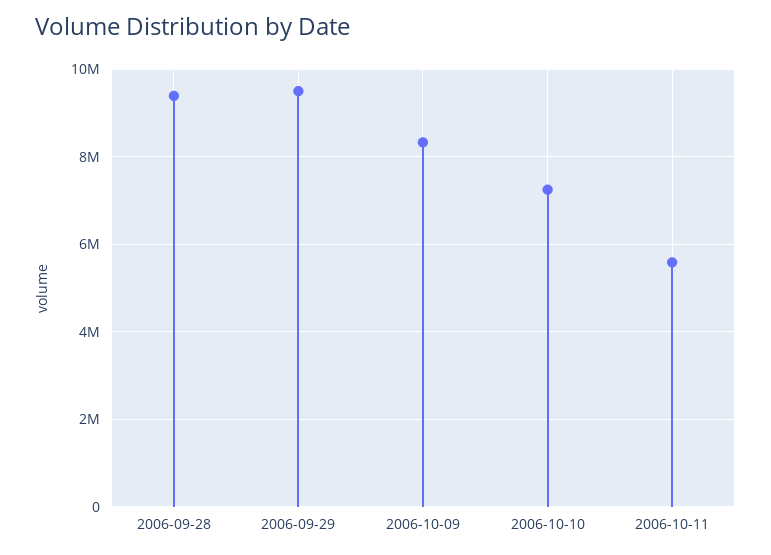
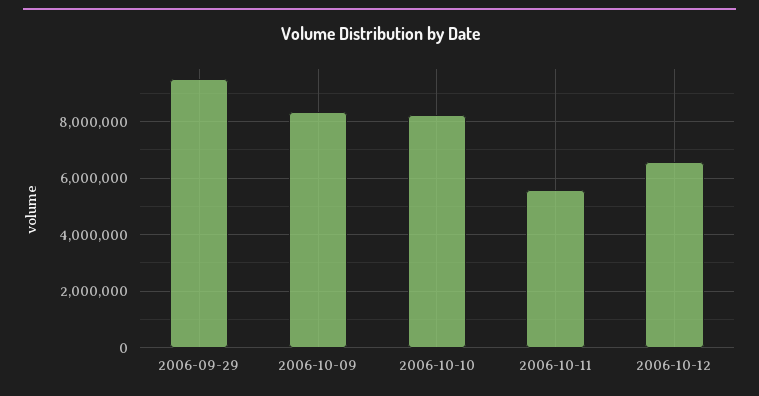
2006-09-28: 9400000 -> none
2006-10-10: 7200000 -> 8250000
2006-10-12: none -> 6500000

